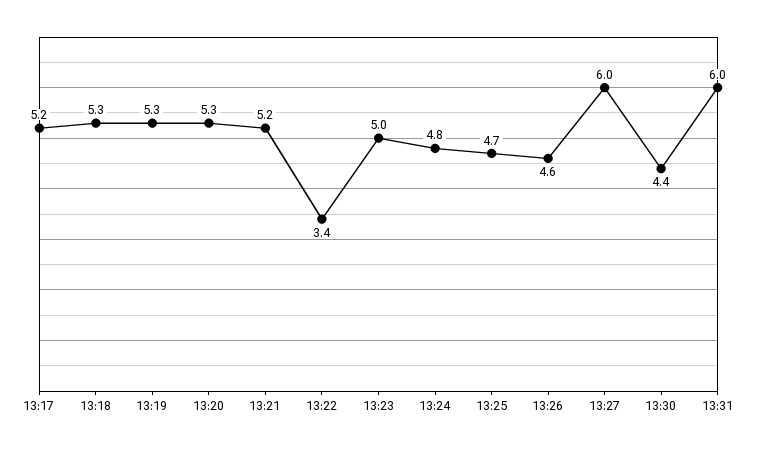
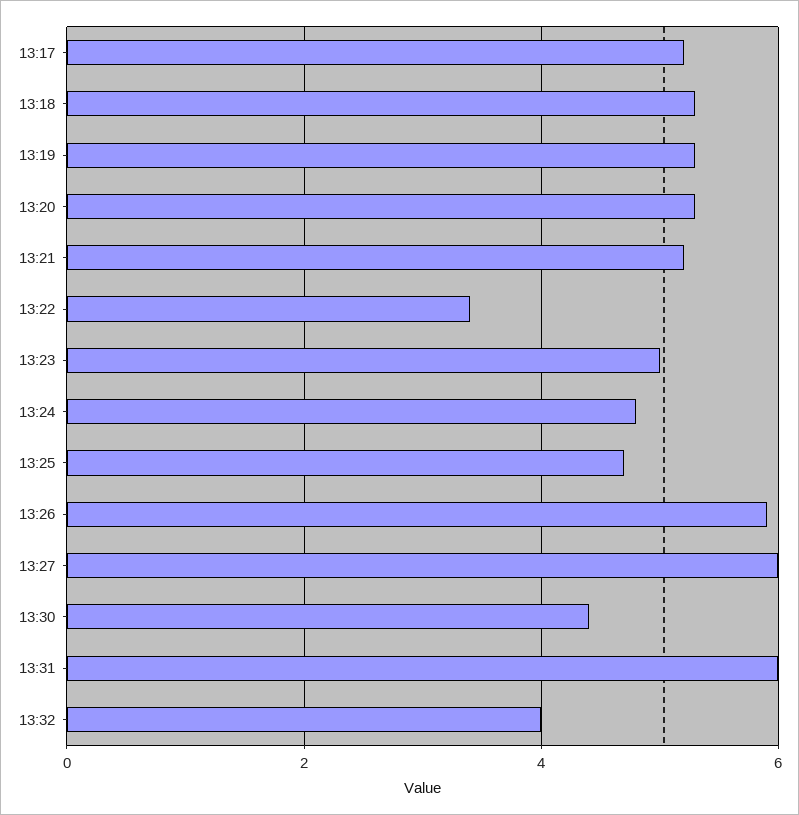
13:26: 4.6 -> 6
13:32: none -> 4

